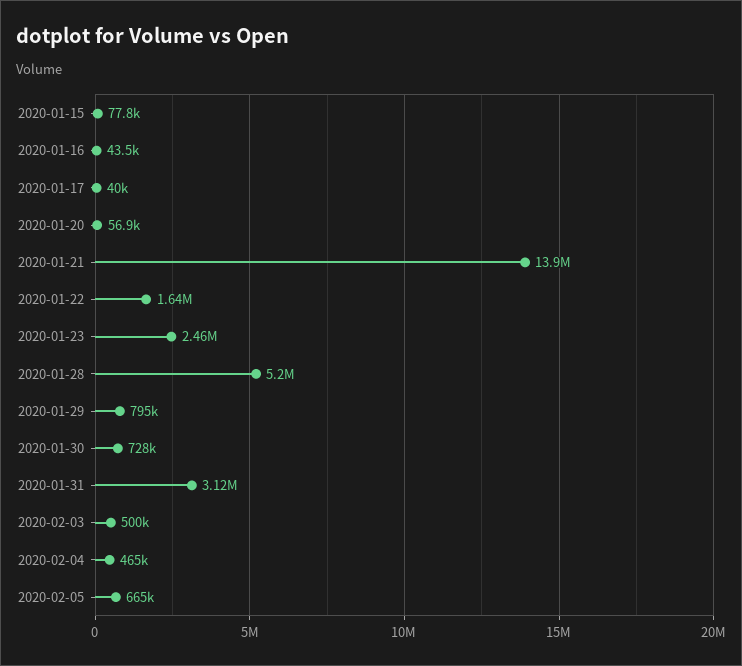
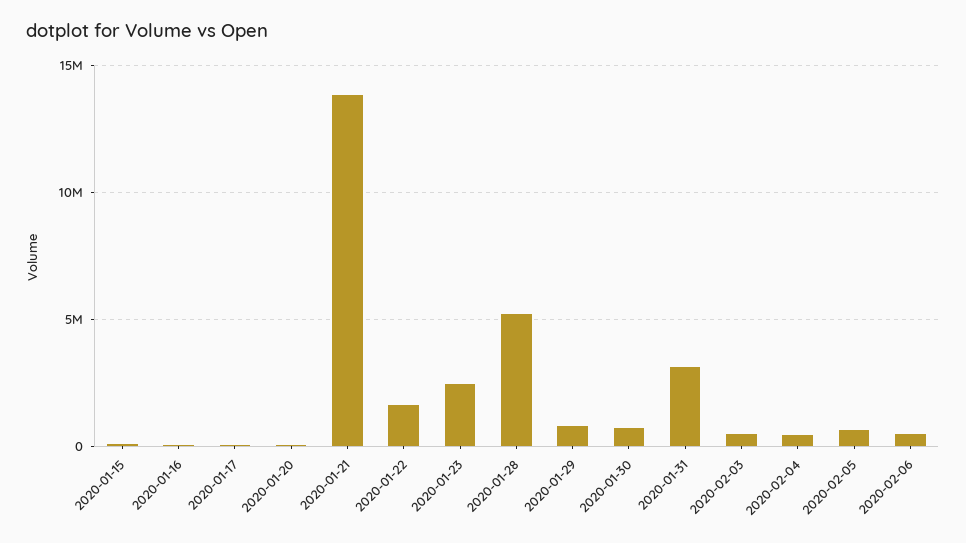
2020-02-06: none -> 500000

